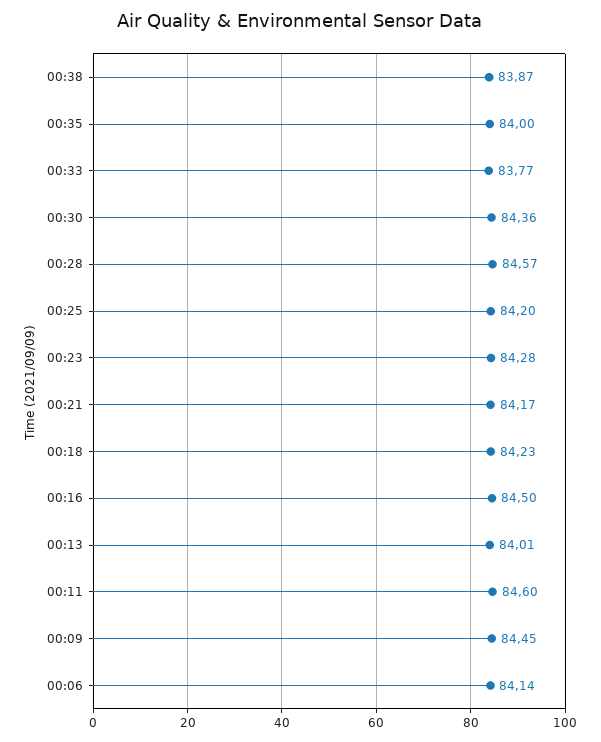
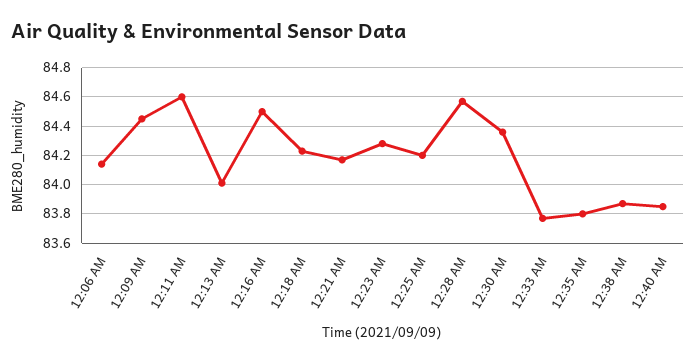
00:35: 84 -> 83.8
12:40 AM: none -> 83.85

